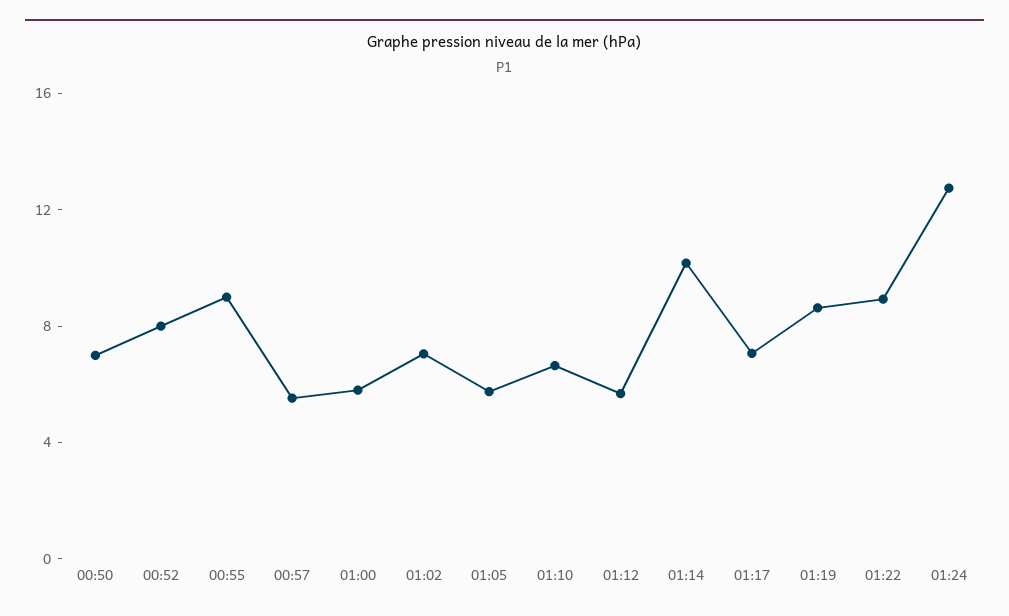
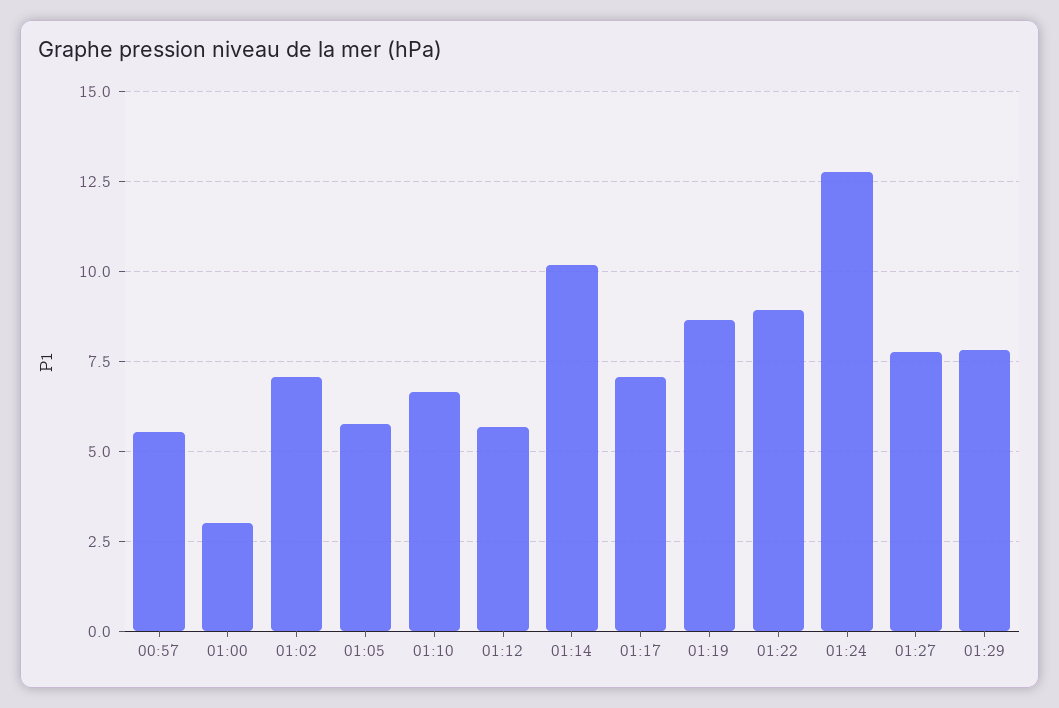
00:50: 7 -> none
00:52: 8 -> none
00:55: 9 -> none
01:00: 6 -> 3
01:27: none -> 7.75
01:29: none -> 7.75

